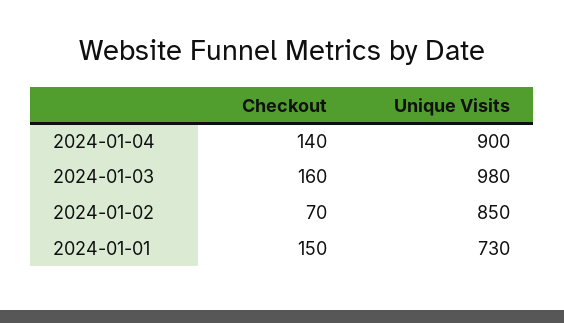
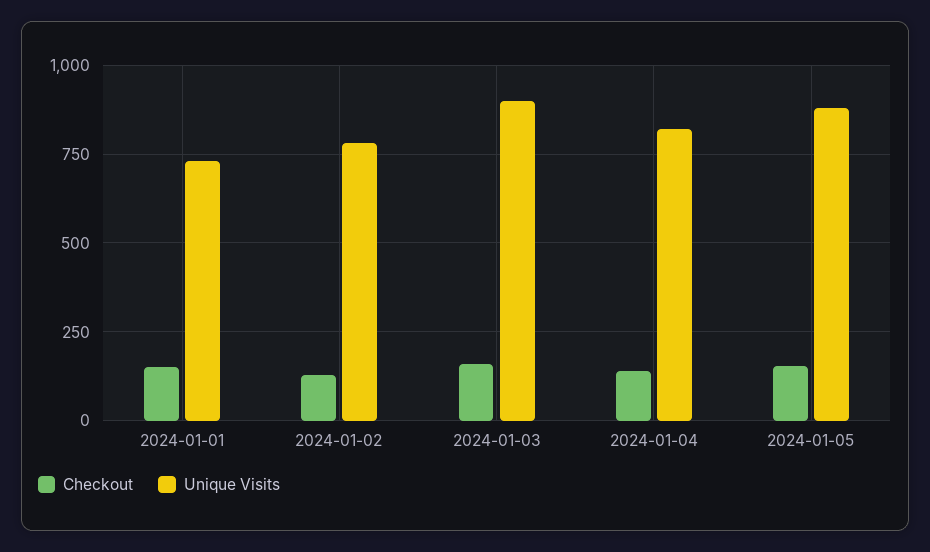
Unique Visits, 2024-01-04: 900 -> 825
Unique Visits, 2024-01-03: 980 -> 900
Checkout, 2024-01-02: 70 -> 125
Unique Visits, 2024-01-02: 850 -> 775
Checkout, 2024-01-05: none -> 150
Unique Visits, 2024-01-05: none -> 875

